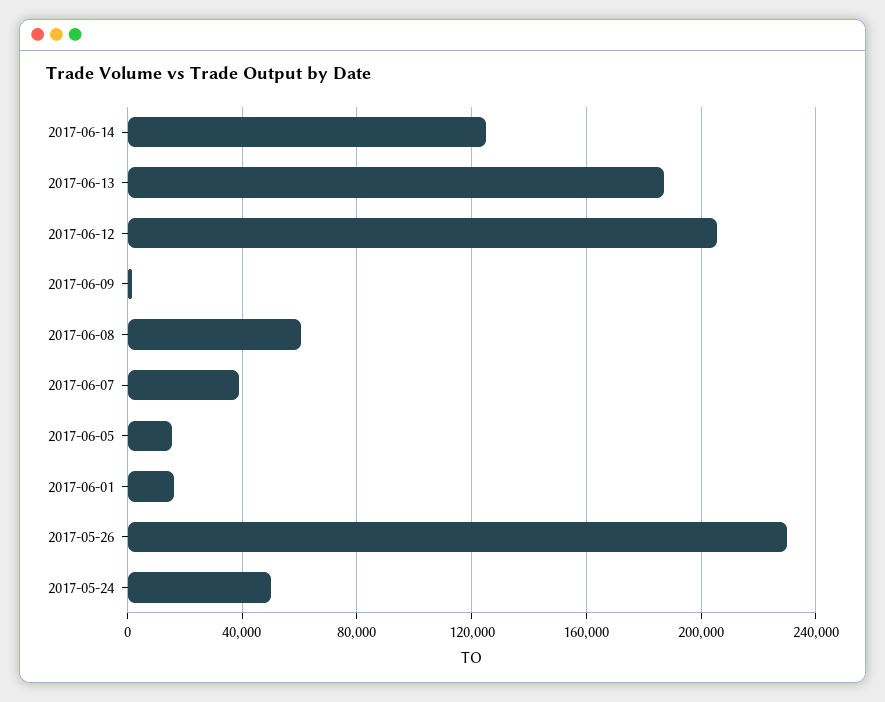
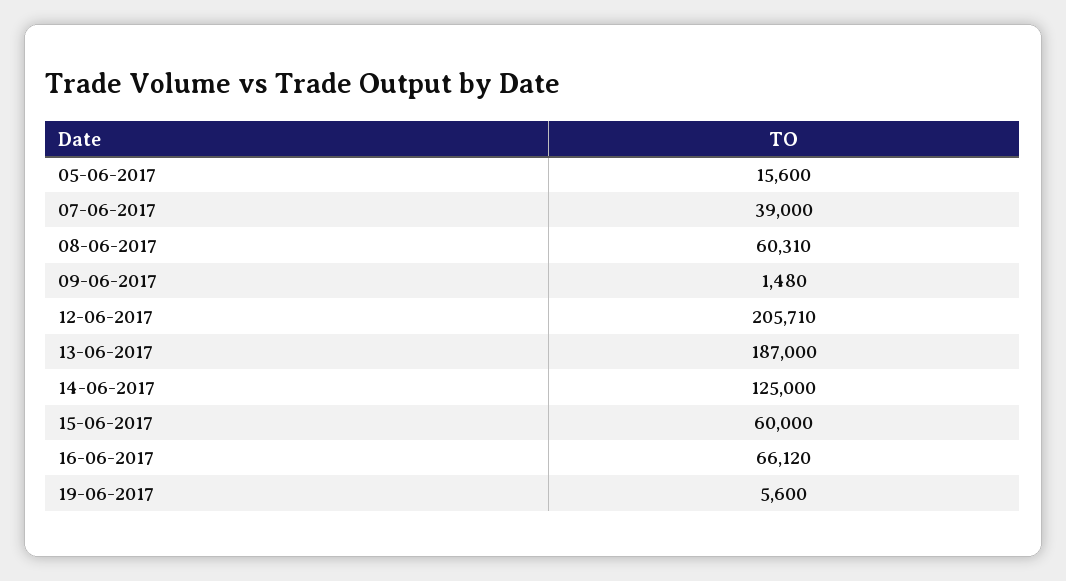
2017-06-01: 15000 -> none
2017-05-26: 230000 -> none
2017-05-24: 50000 -> none
15-06-2017: none -> 60000
16-06-2017: none -> 66120
19-06-2017: none -> 5600

